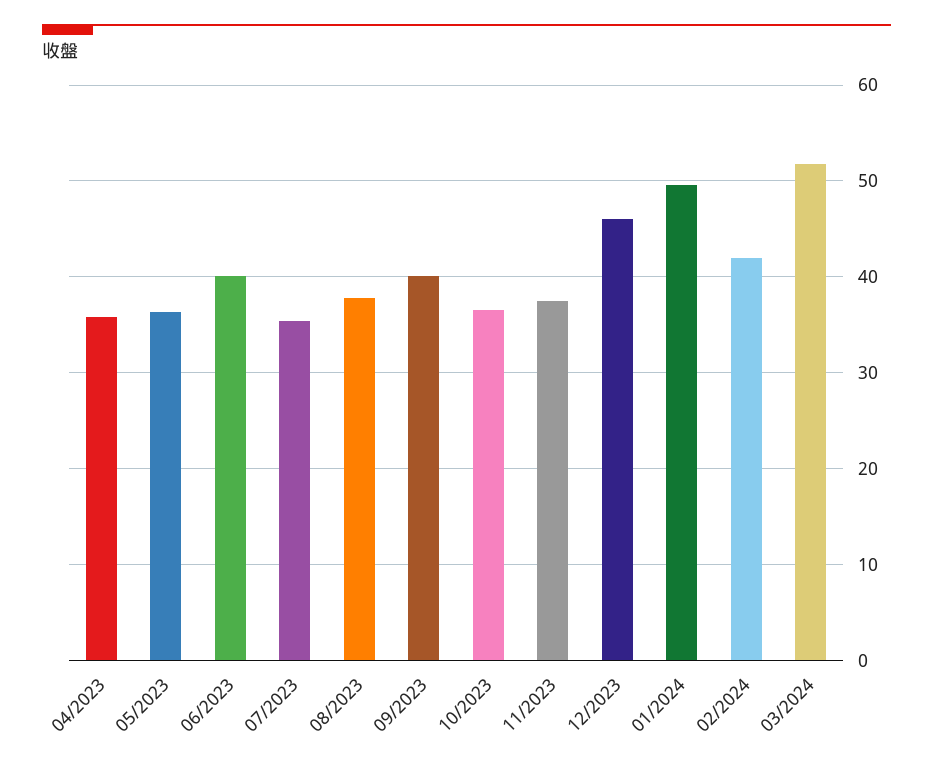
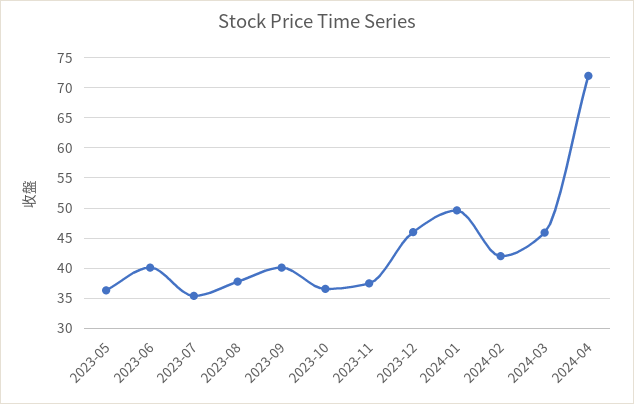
04/2023: 36 -> none
03/2024: 52 -> 46
2024-04: none -> 72

